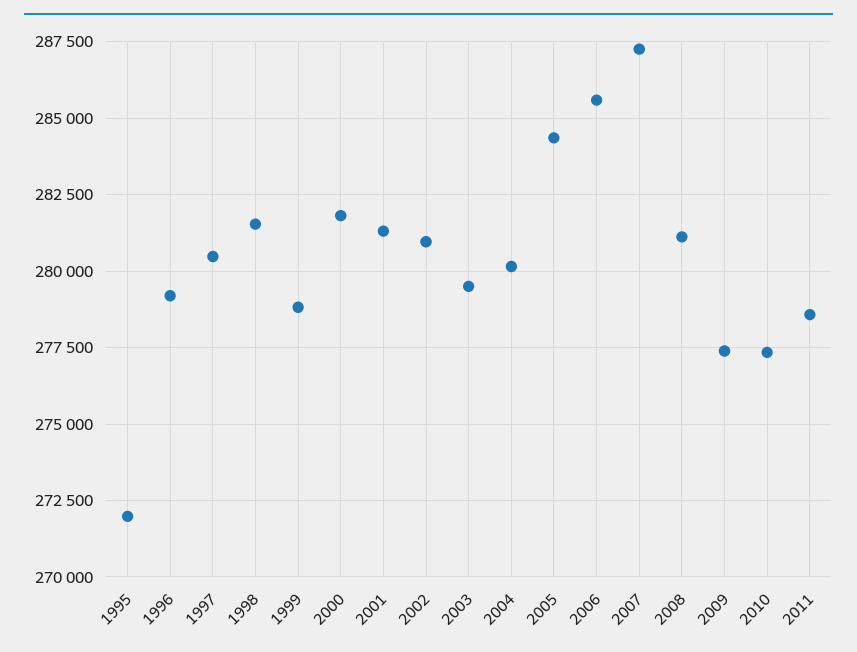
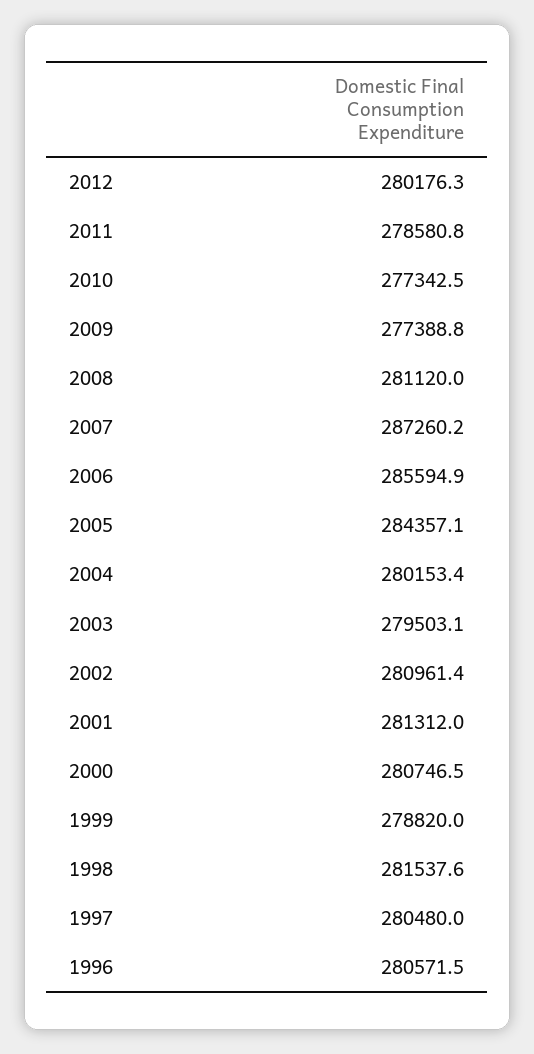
1995: 272000 -> none
1996: 279250 -> 280571.5
2000: 281750 -> 280746.5
2012: none -> 280176.3

